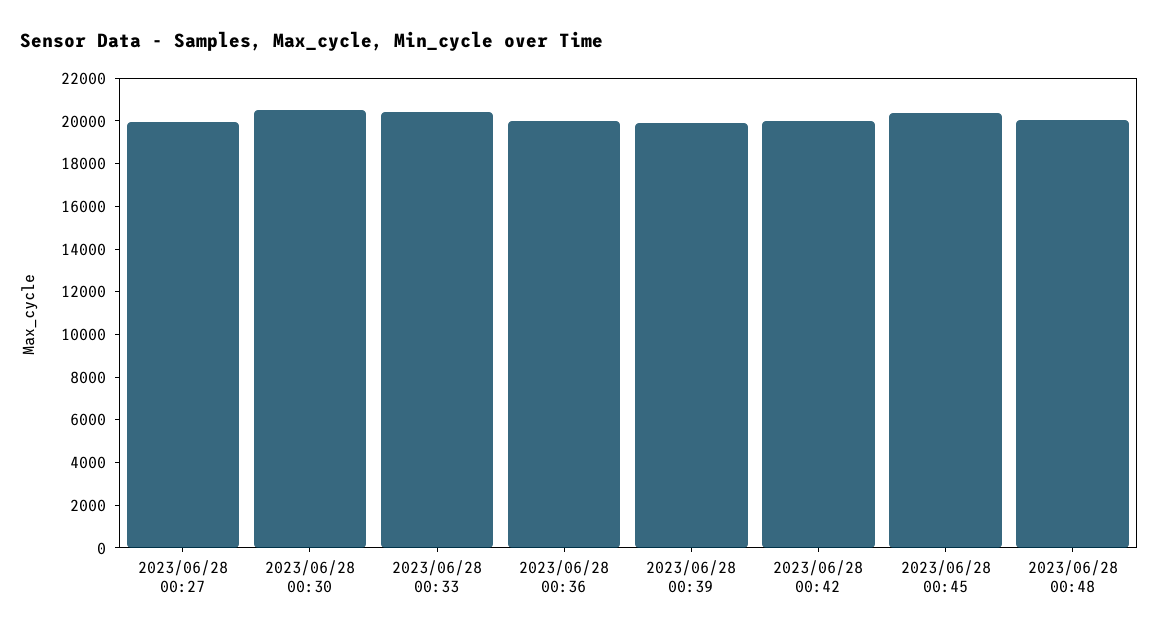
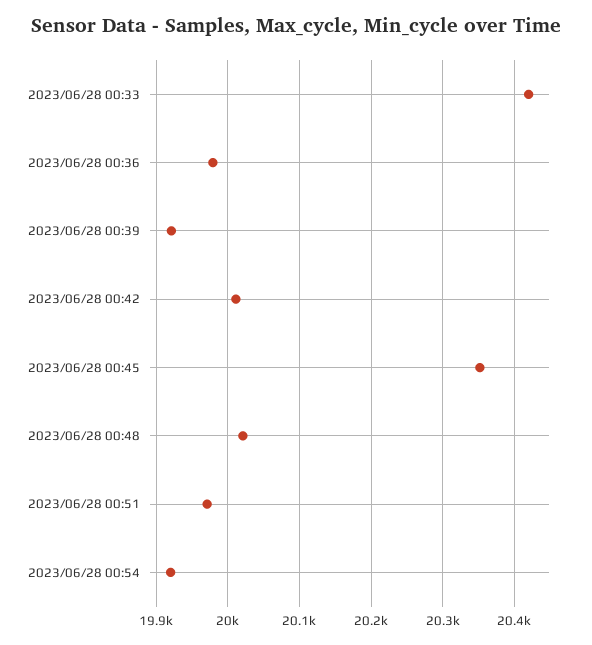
2023/06/28 00:27: 20000 -> none
2023/06/28 00:30: 20500 -> none
2023/06/28 00:51: none -> 19970
2023/06/28 00:54: none -> 19920

